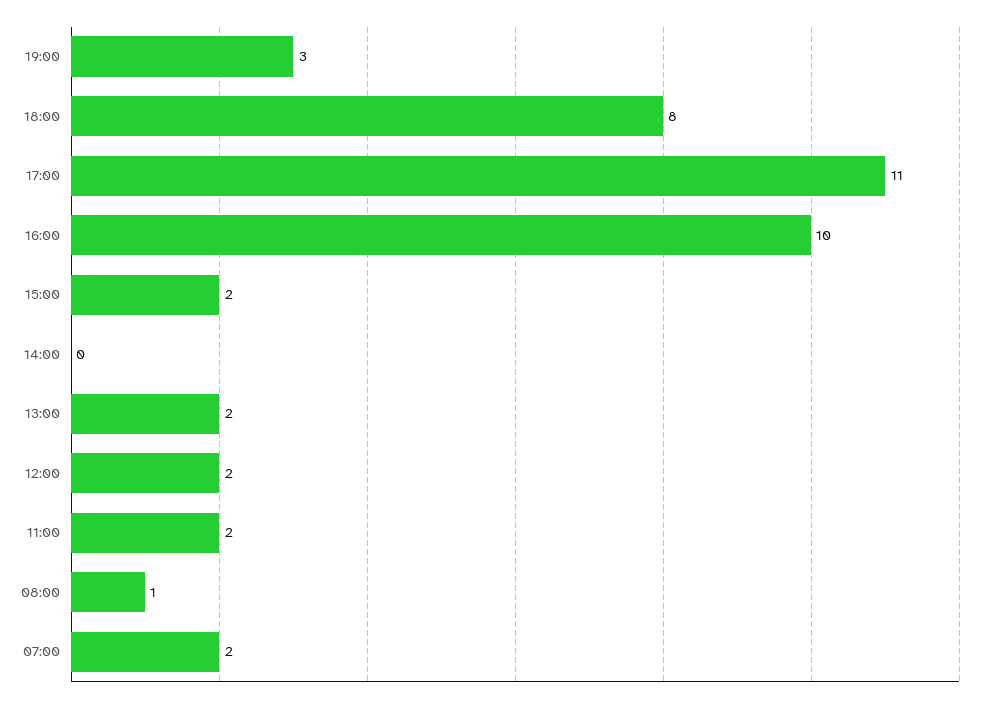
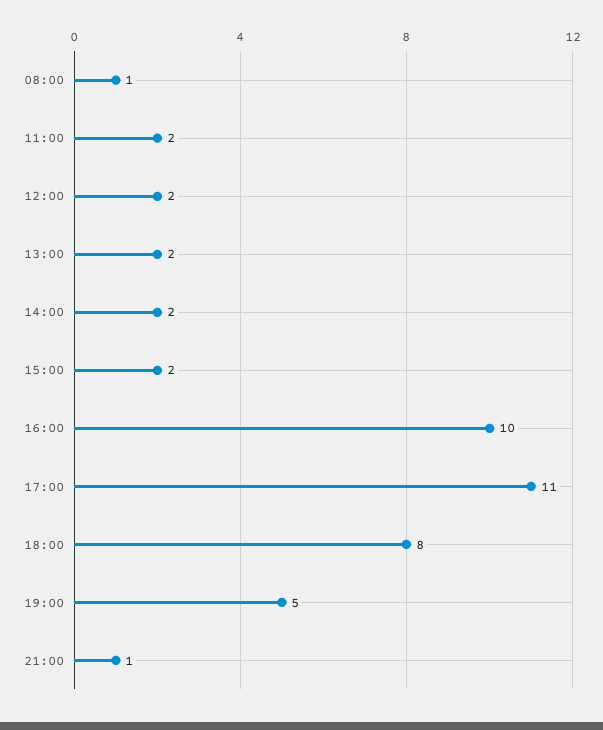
19:00: 3 -> 5
14:00: 0 -> 2
07:00: 2 -> none
21:00: none -> 1

